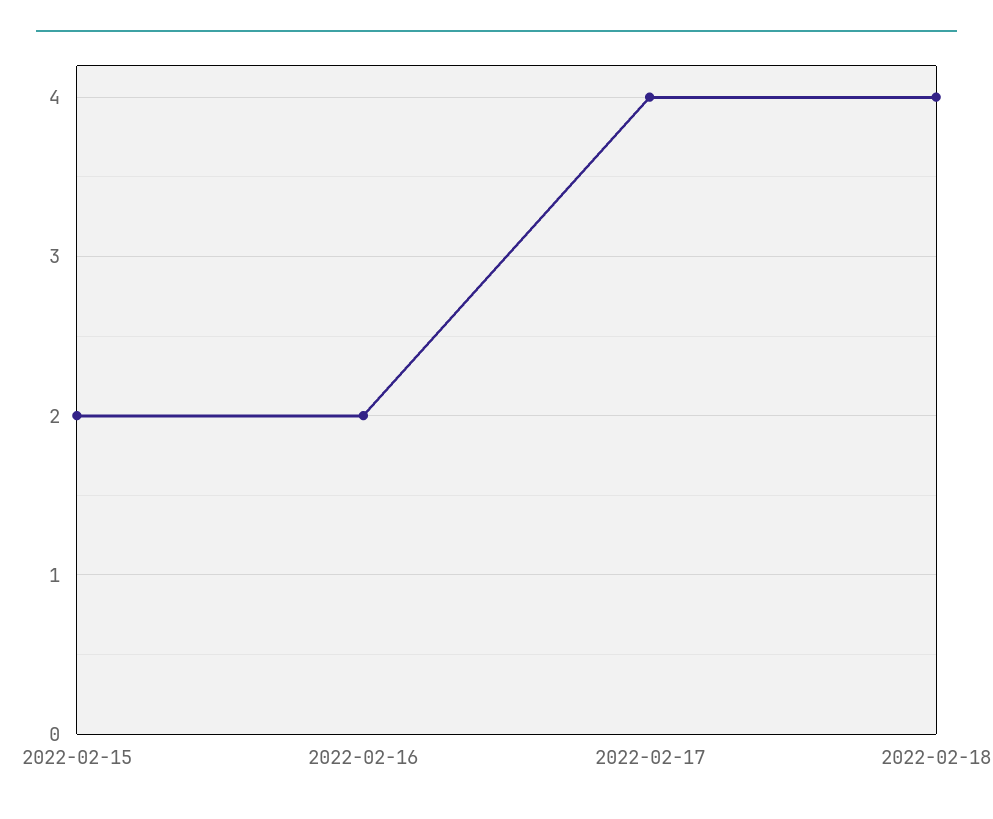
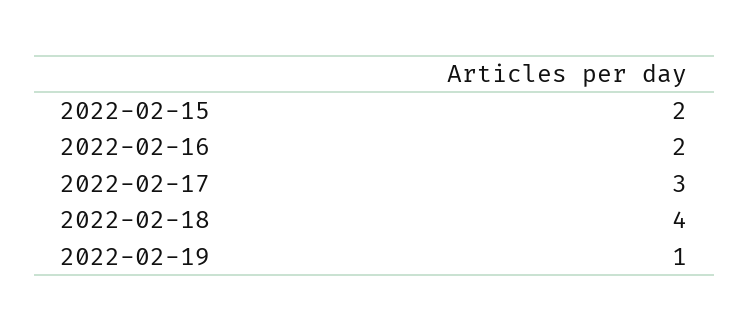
2022-02-17: 4 -> 3
2022-02-19: none -> 1

